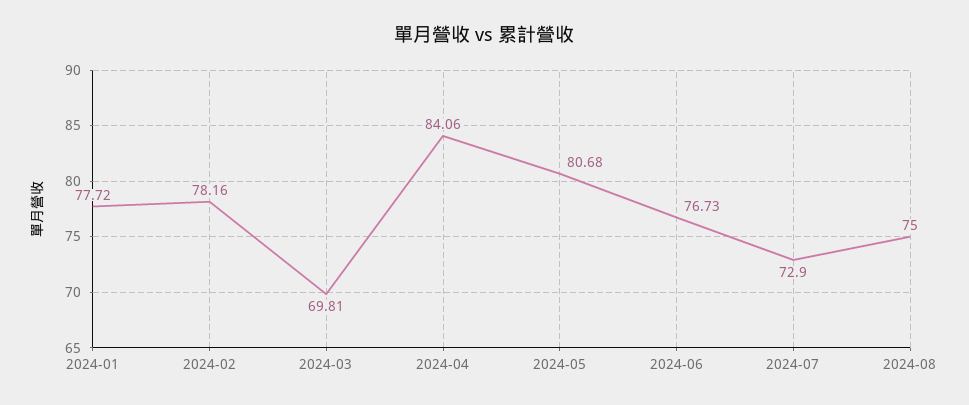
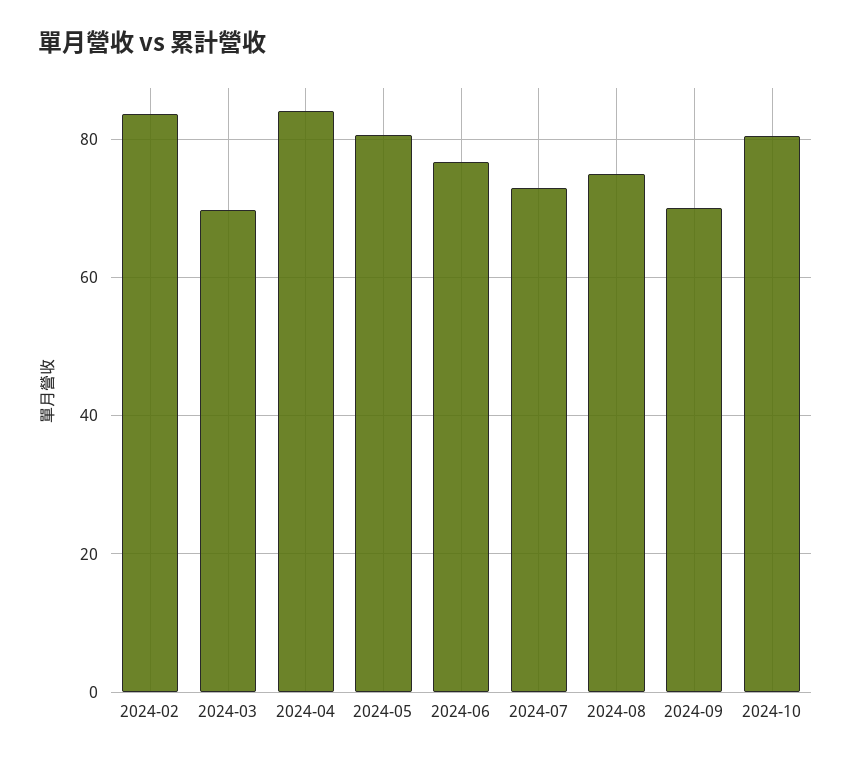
2024-01: 77.72 -> none
2024-02: 78.16 -> 84
2024-09: none -> 70
2024-10: none -> 80

